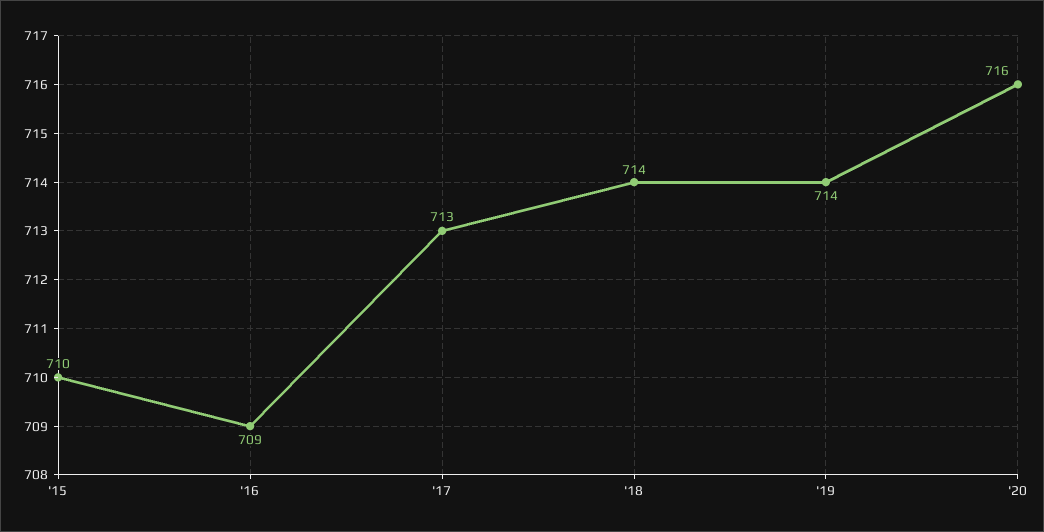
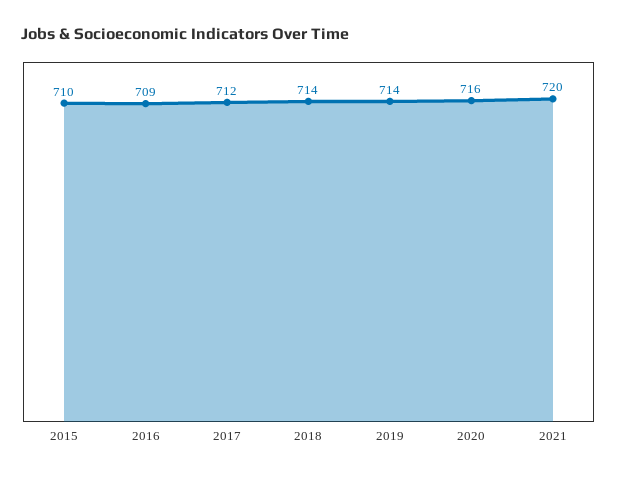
'17: 713 -> 712
2021: none -> 720

